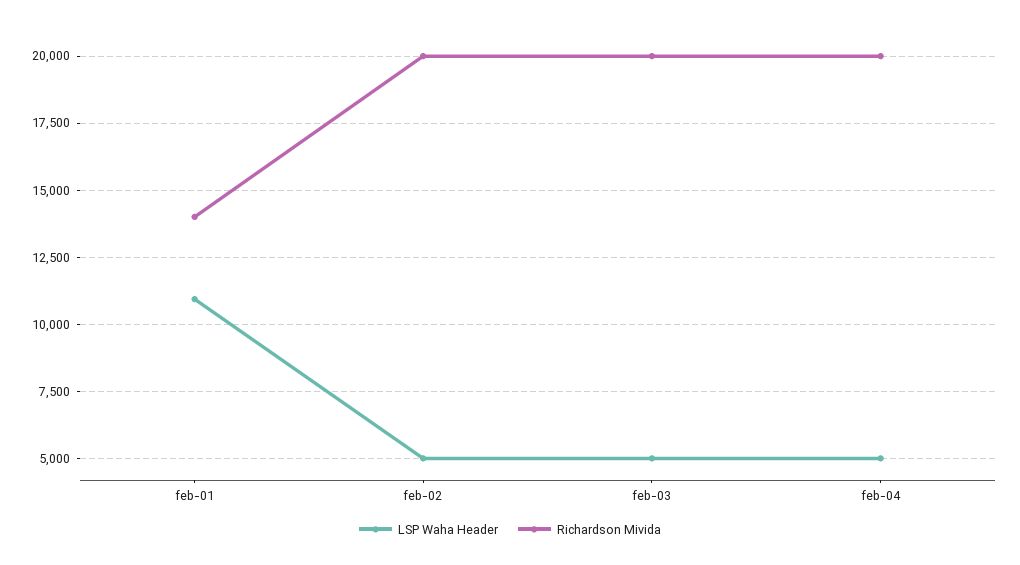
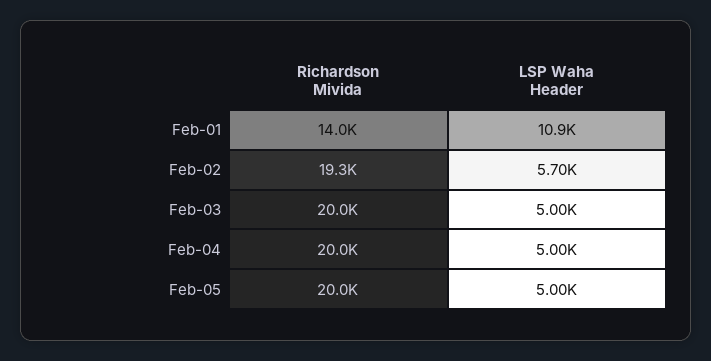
LSP Waha Header, feb-02: 5000 -> 5700
Richardson Mivida, feb-02: 20000 -> 19300
Richardson Mivida, Feb-05: none -> 20000
LSP Waha Header, Feb-05: none -> 5000

